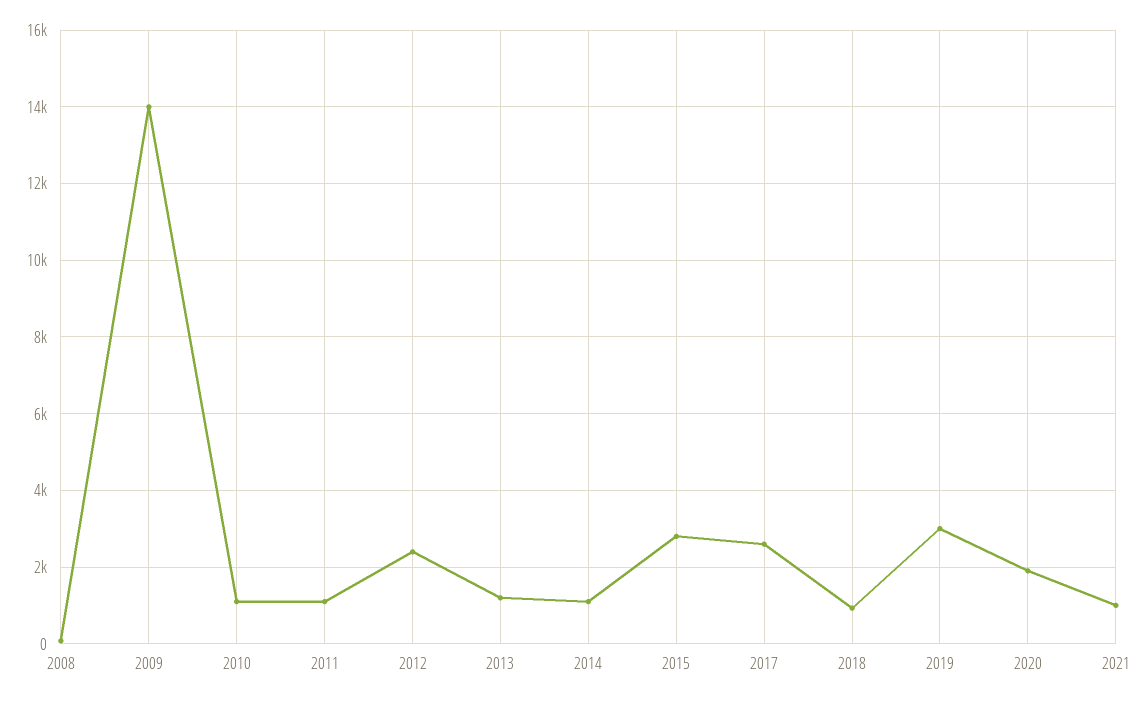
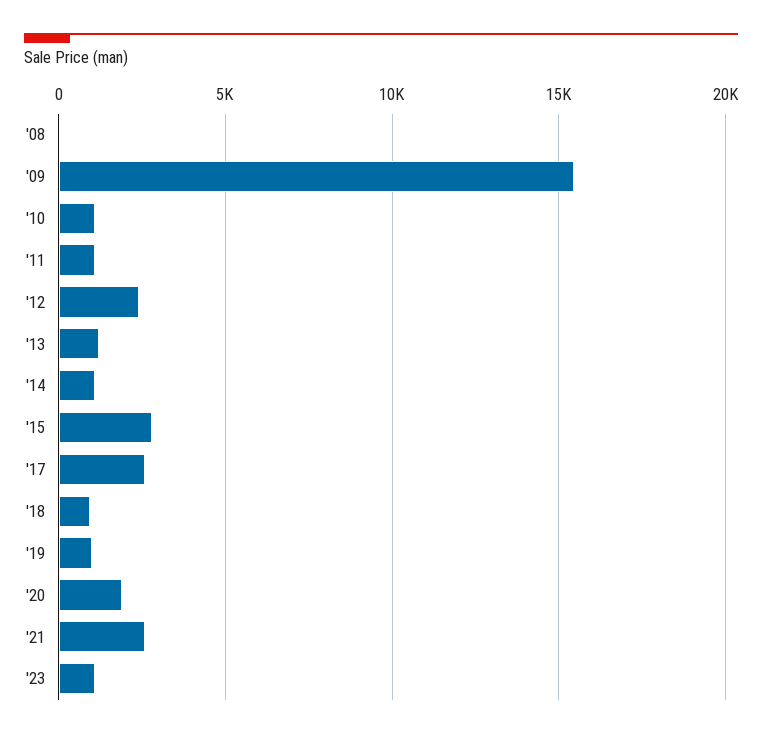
2009: 14000 -> 15500
2019: 3000 -> 1000
2021: 1000 -> 2500
'23: none -> 1000

